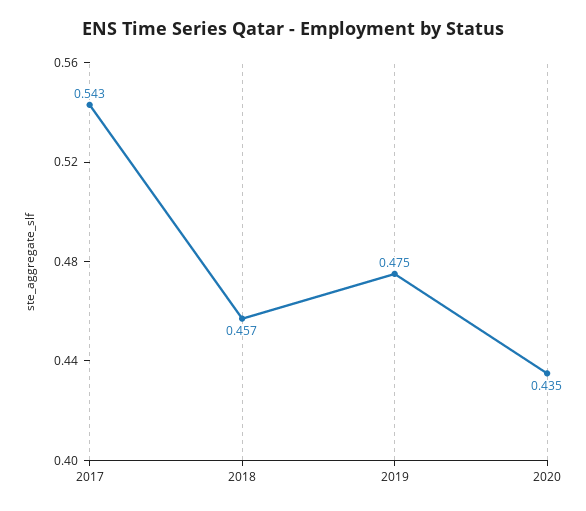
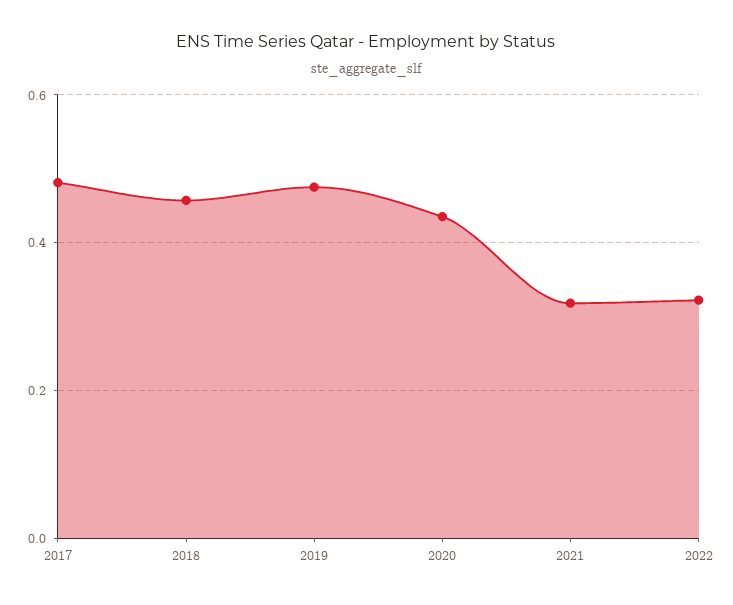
2017: 0.543 -> 0.48
2021: none -> 0.32
2022: none -> 0.32

